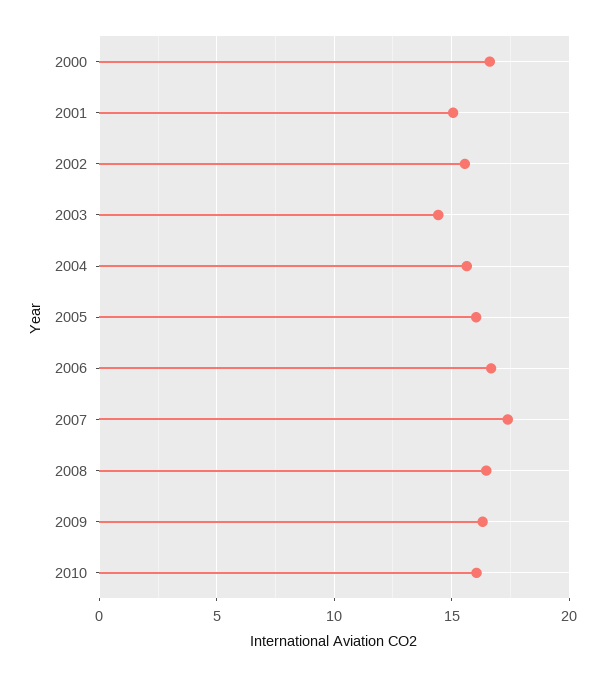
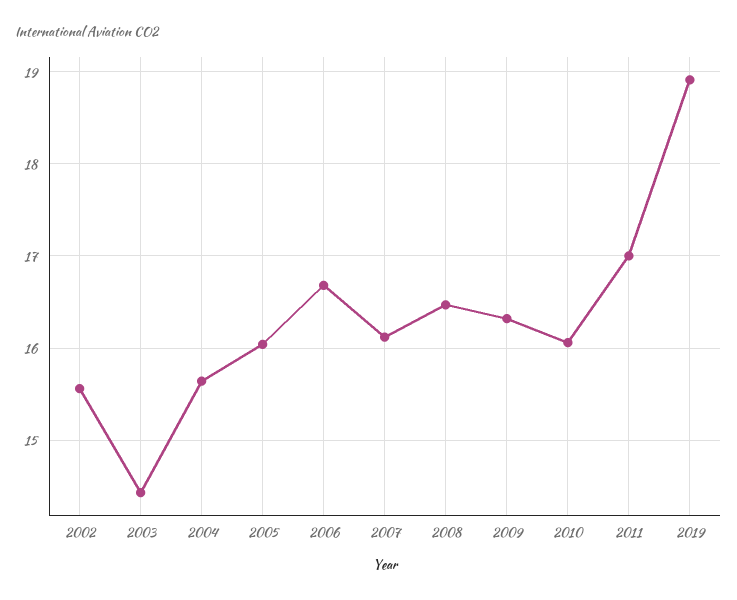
2000: 16.5 -> none
2001: 15 -> none
2007: 17.5 -> 16.1
2011: none -> 17
2019: none -> 18.9

